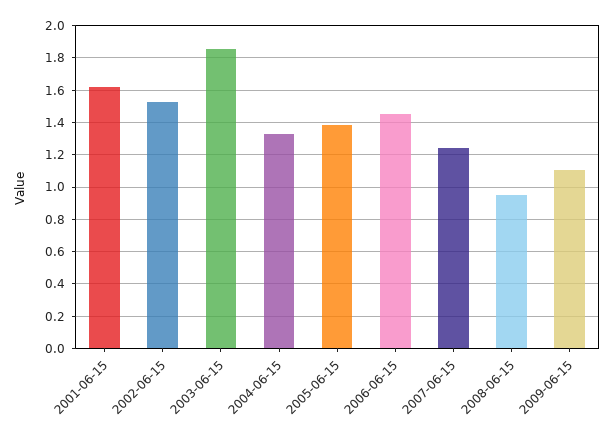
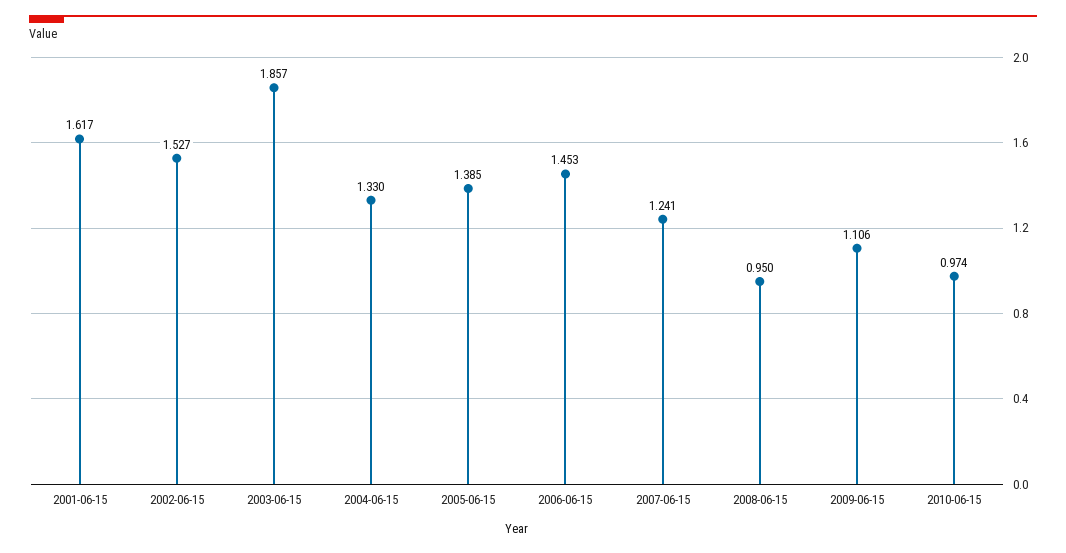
2010-06-15: none -> 0.974

